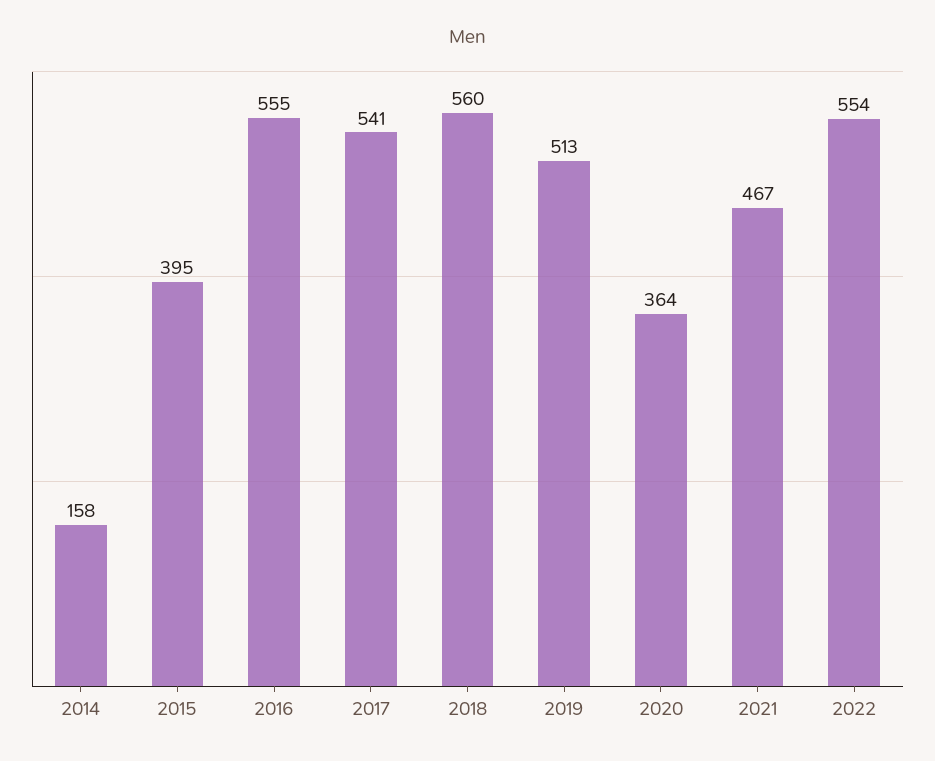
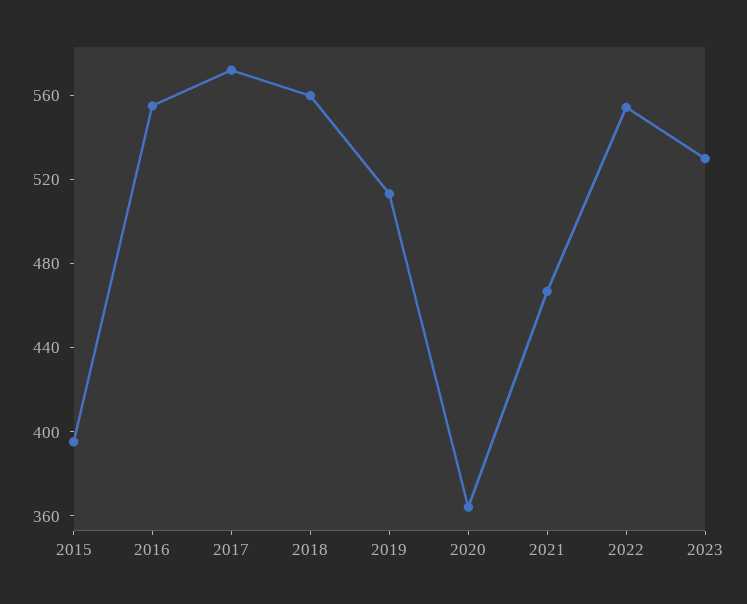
2014: 158 -> none
2017: 541 -> 570
2023: none -> 530

